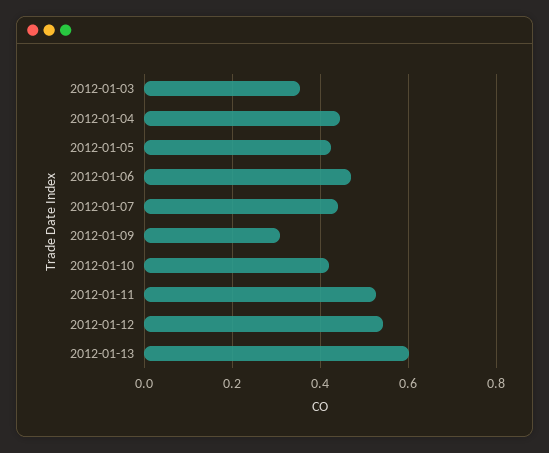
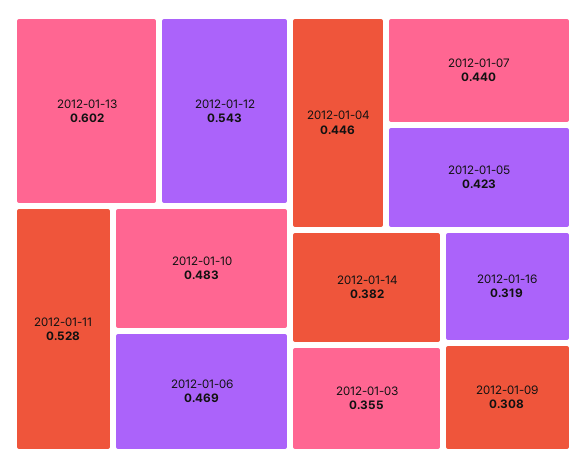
2012-01-10: 0.42 -> 0.483
2012-01-14: none -> 0.382
2012-01-16: none -> 0.319

